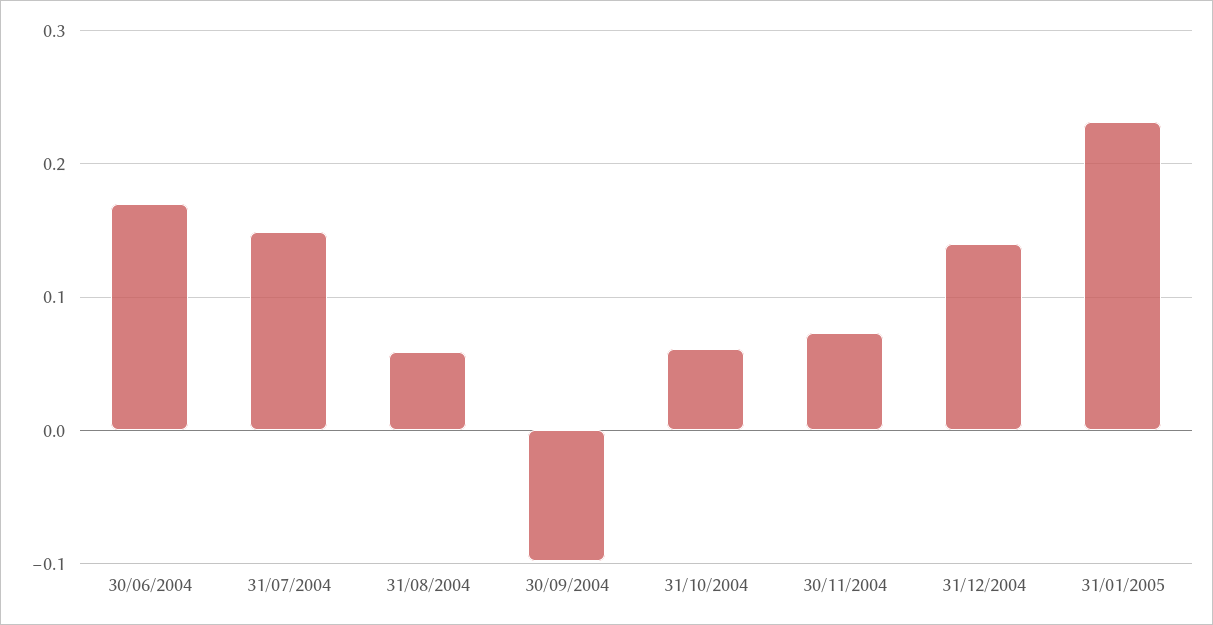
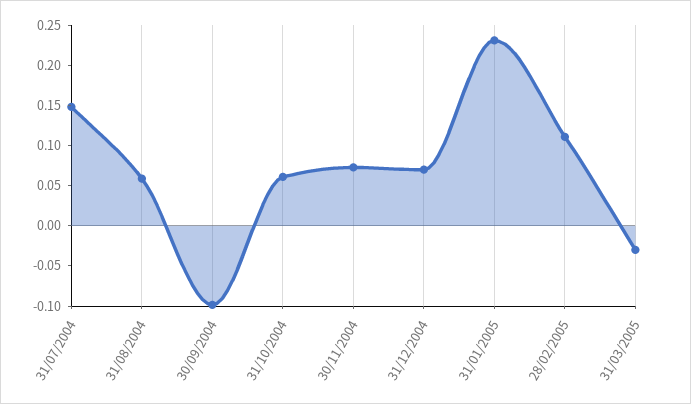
30/06/2004: 0.17 -> none
31/12/2004: 0.14 -> 0.07
28/02/2005: none -> 0.11
31/03/2005: none -> -0.03

